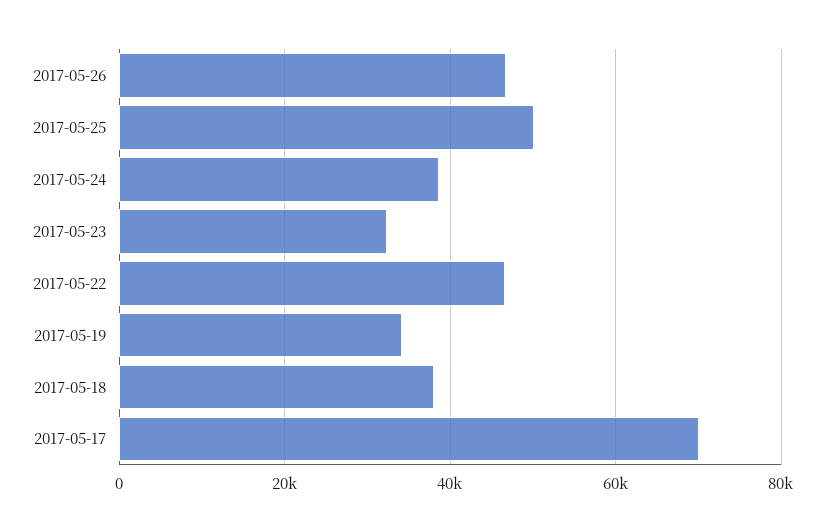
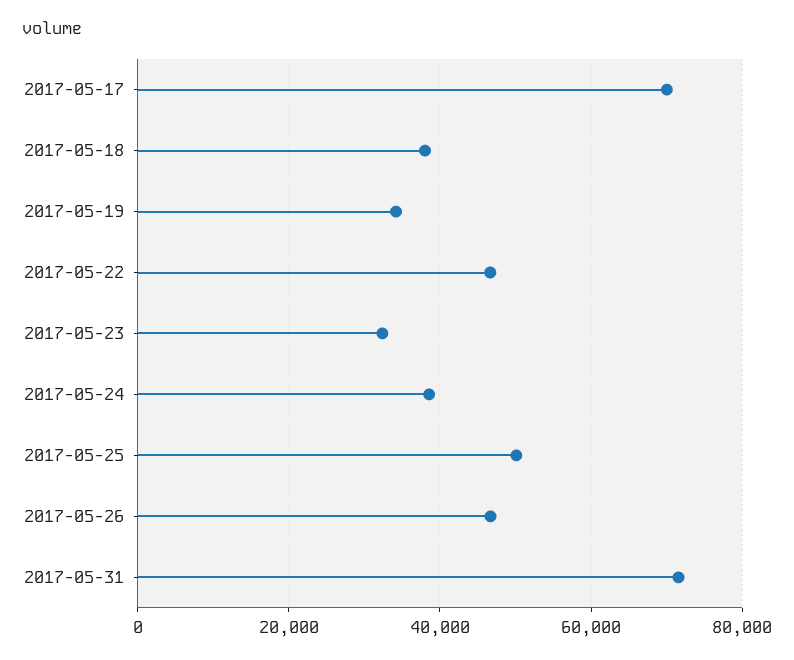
2017-05-31: none -> 72000

